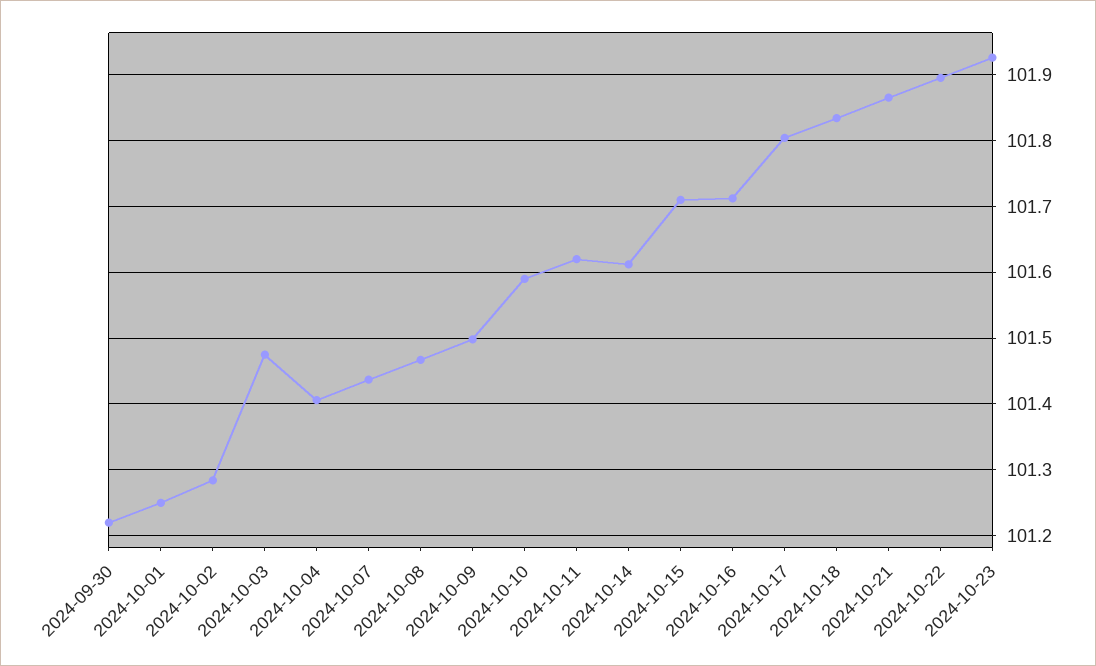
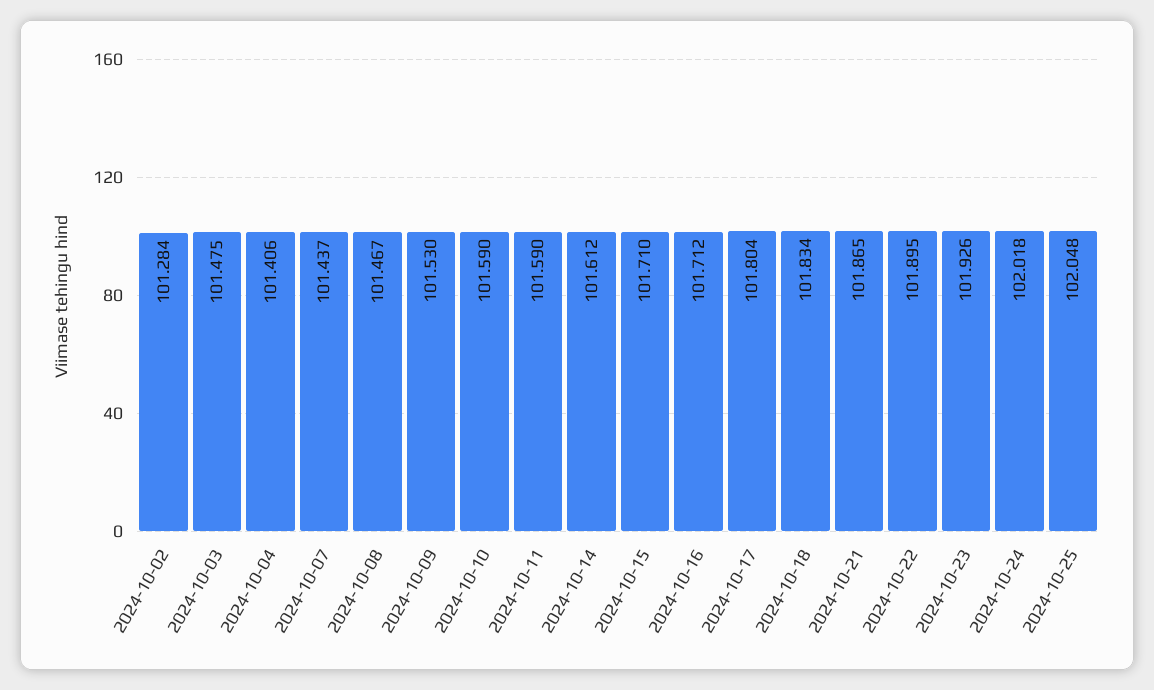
2024-09-30: 101.22 -> none
2024-10-01: 101.25 -> none
2024-10-09: 101.5 -> 101.53
2024-10-11: 101.62 -> 101.59
2024-10-24: none -> 102.018
2024-10-25: none -> 102.048

